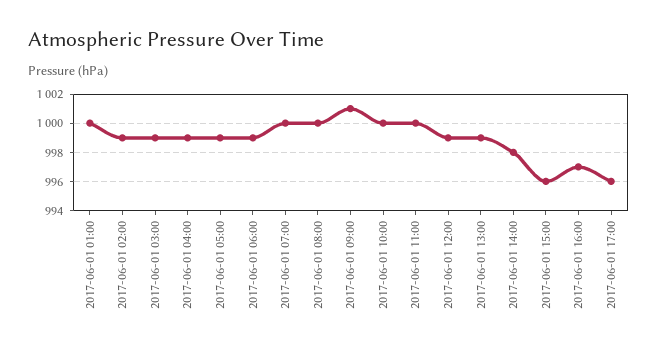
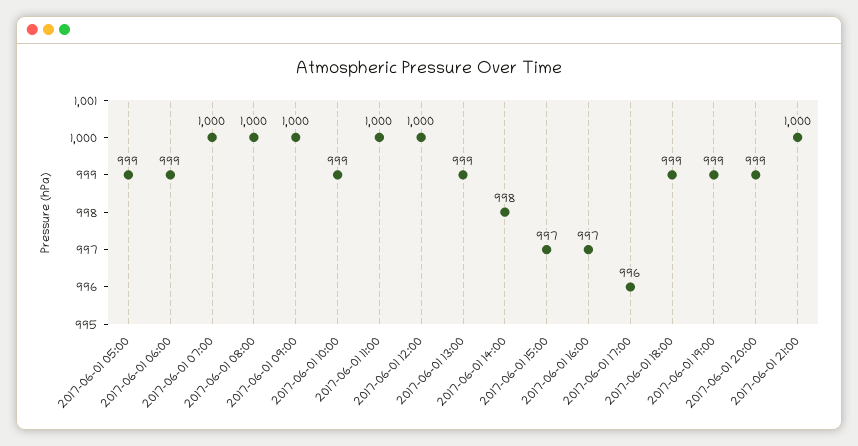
2017-06-01 01:00: 1000 -> none
2017-06-01 02:00: 999 -> none
2017-06-01 03:00: 999 -> none
2017-06-01 04:00: 999 -> none
2017-06-01 09:00: 1001 -> 1000
2017-06-01 10:00: 1000 -> 999
2017-06-01 12:00: 999 -> 1000
2017-06-01 15:00: 996 -> 997
2017-06-01 18:00: none -> 999
2017-06-01 19:00: none -> 999
2017-06-01 20:00: none -> 999
2017-06-01 21:00: none -> 1000

